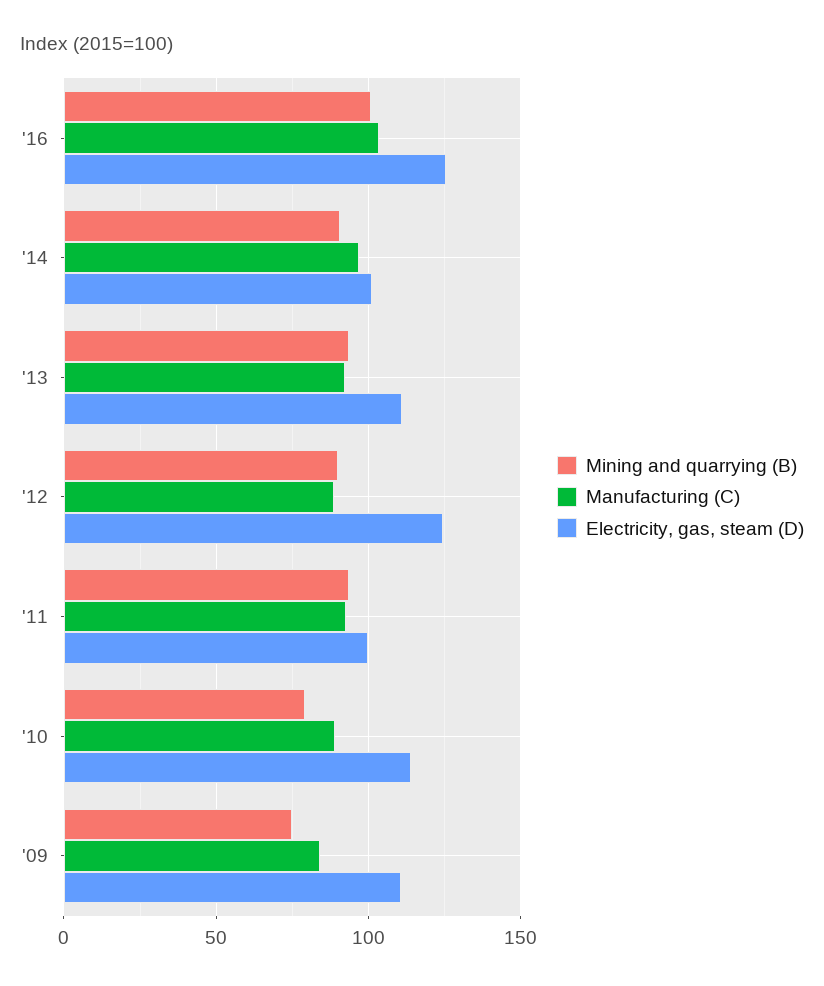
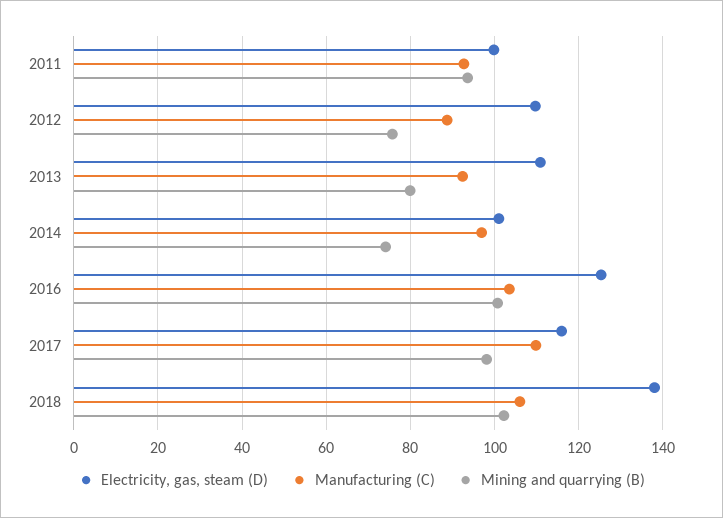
Mining and quarrying (B), '14: 90 -> 74
Mining and quarrying (B), '13: 95 -> 80
Mining and quarrying (B), '12: 90 -> 76
Electricity, gas, steam (D), '12: 125 -> 110
Mining and quarrying (B), '10: 80 -> none
Manufacturing (C), '10: 90 -> none
Electricity, gas, steam (D), '10: 115 -> none
Mining and quarrying (B), '09: 75 -> none
Manufacturing (C), '09: 85 -> none
Electricity, gas, steam (D), '09: 110 -> none
Electricity, gas, steam (D), 2017: none -> 116
Manufacturing (C), 2017: none -> 110
Mining and quarrying (B), 2017: none -> 98
Electricity, gas, steam (D), 2018: none -> 138
Manufacturing (C), 2018: none -> 106
Mining and quarrying (B), 2018: none -> 102

